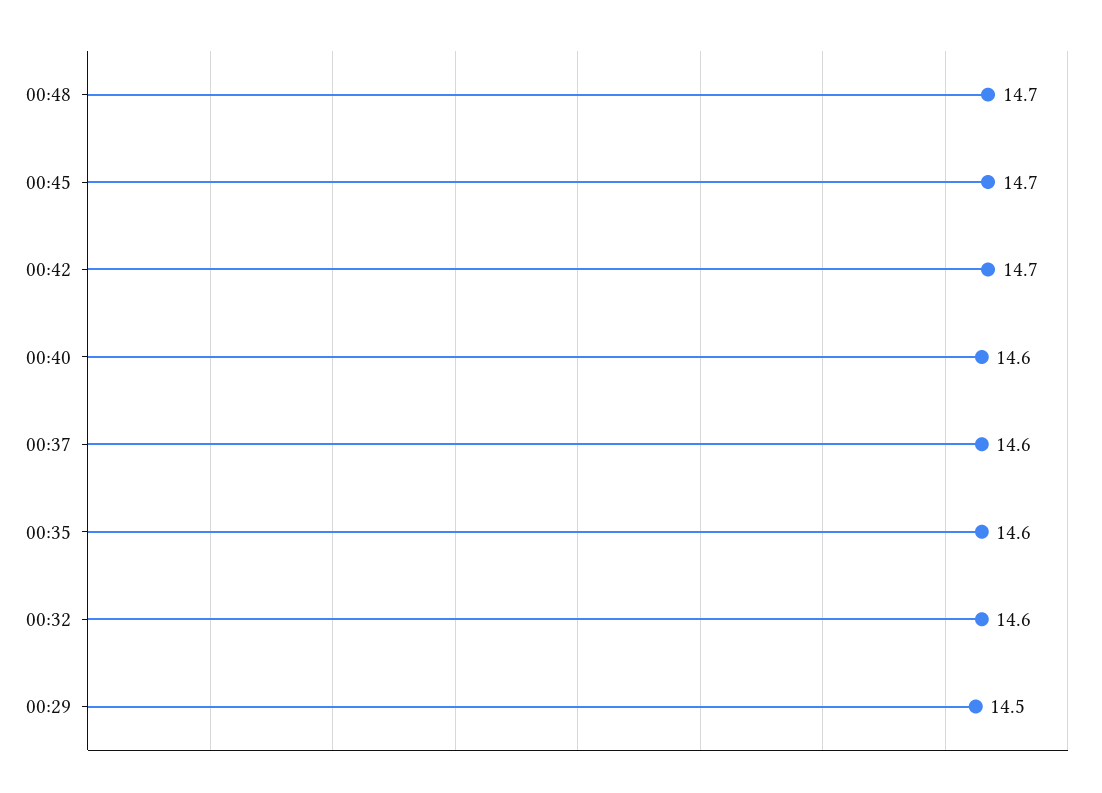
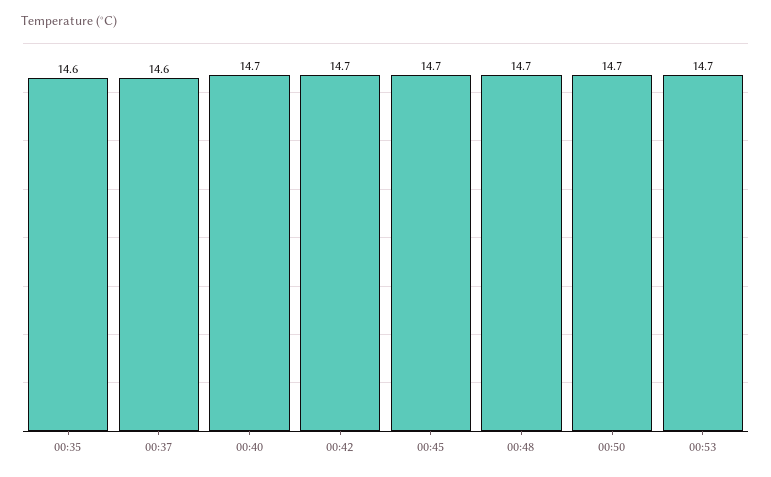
00:40: 14.6 -> 14.7
00:32: 14.6 -> none
00:29: 14.5 -> none
00:50: none -> 14.7
00:53: none -> 14.7

